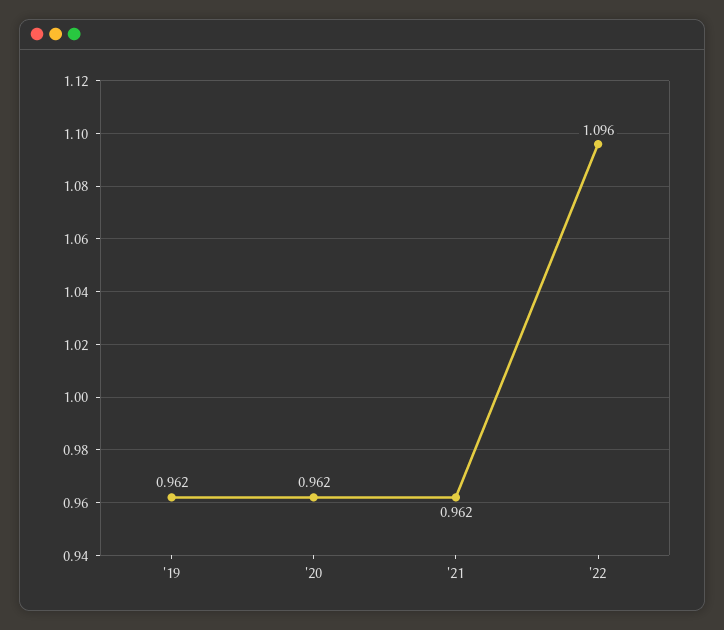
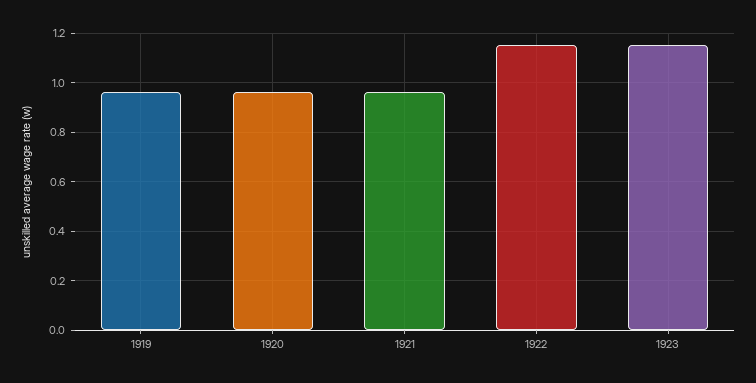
'22: 1.096 -> 1.15
1923: none -> 1.15

